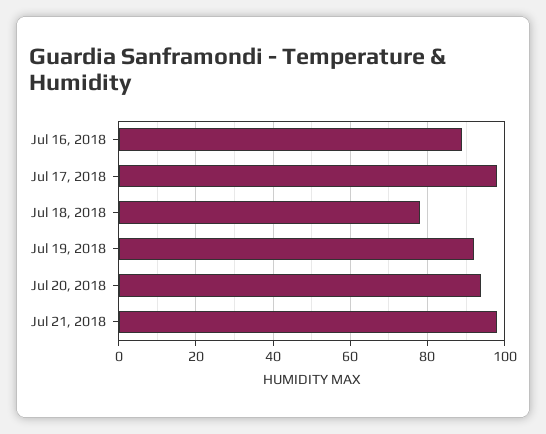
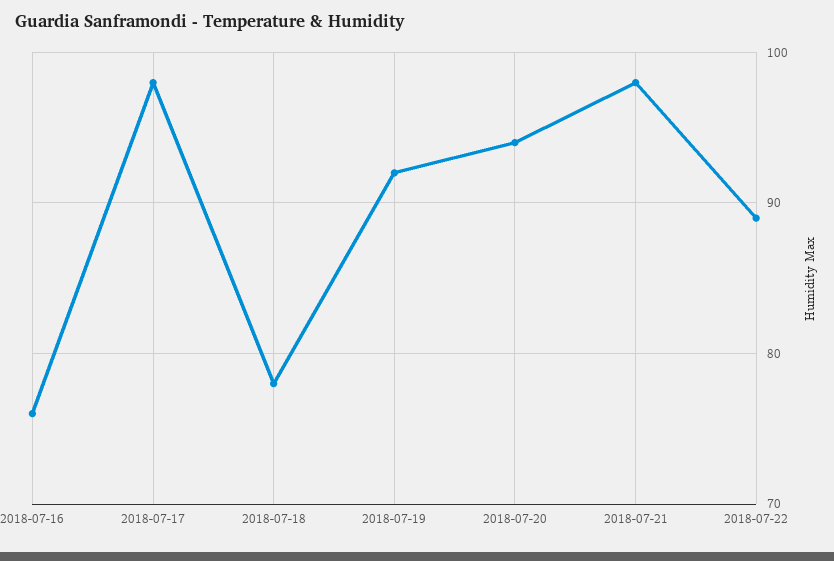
Jul 16, 2018: 90 -> 76
2018-07-22: none -> 89

